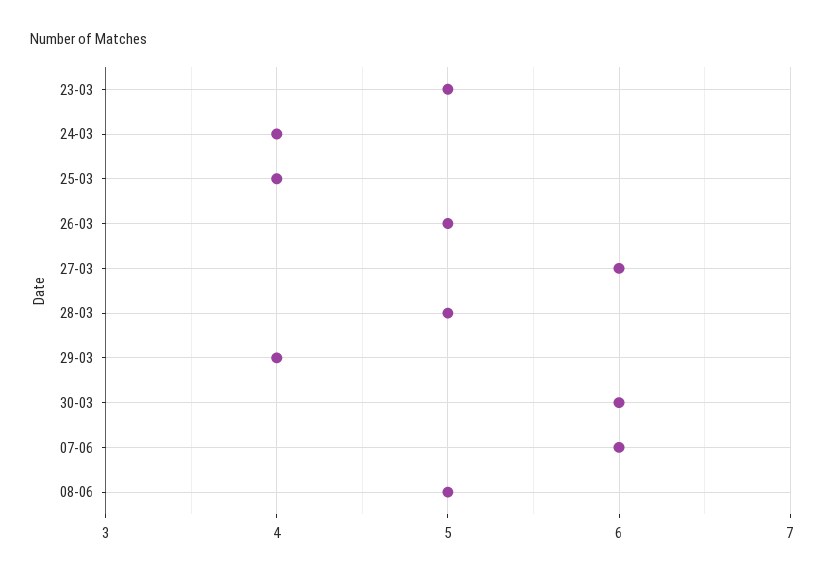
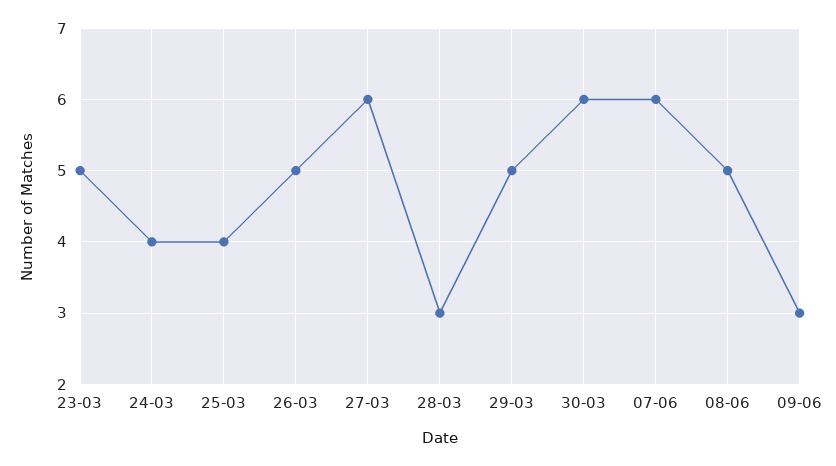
28-03: 5 -> 3
29-03: 4 -> 5
09-06: none -> 3

